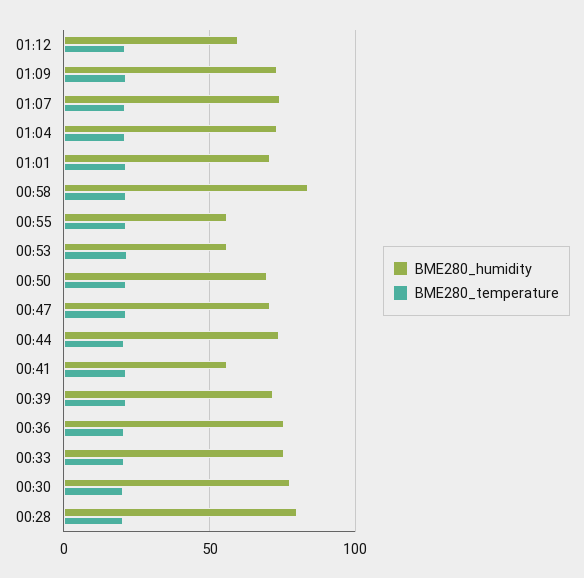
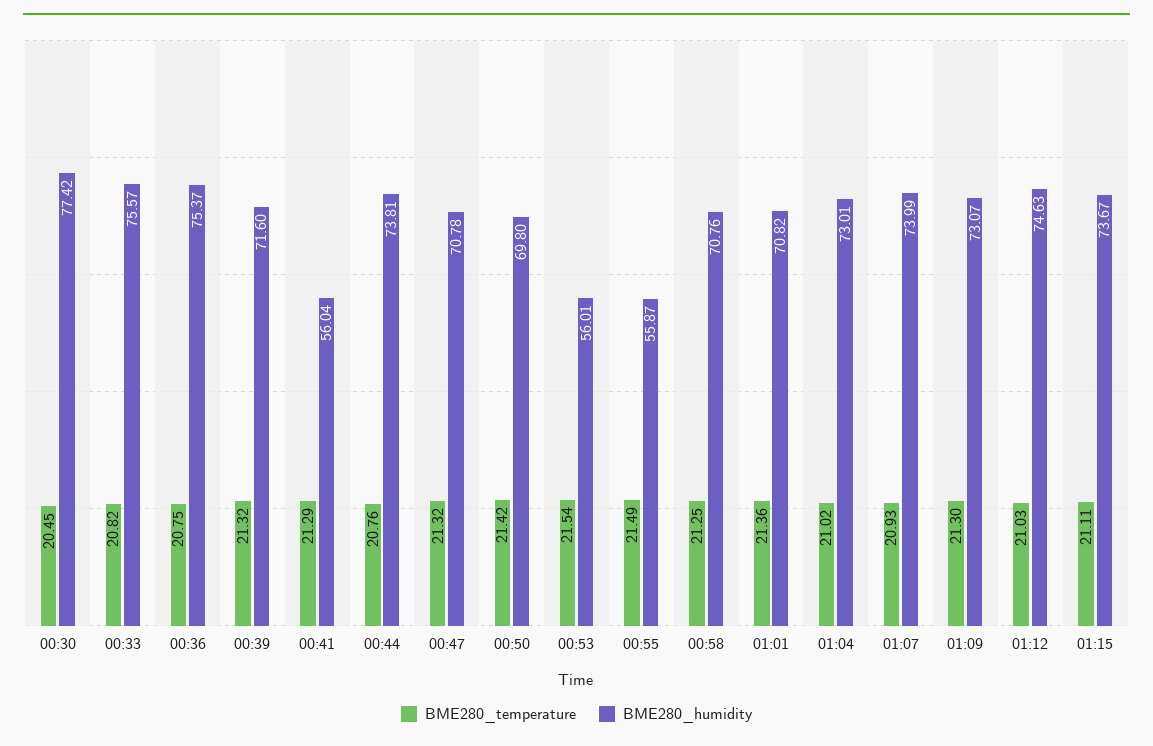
BME280_humidity, 01:12: 60 -> 74.63
BME280_humidity, 00:58: 85 -> 70.76
BME280_humidity, 00:28: 80 -> none
BME280_temperature, 00:28: 20 -> none
BME280_temperature, 01:15: none -> 21.11
BME280_humidity, 01:15: none -> 73.67

